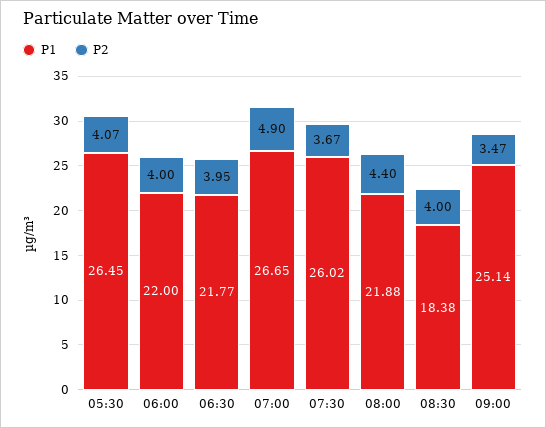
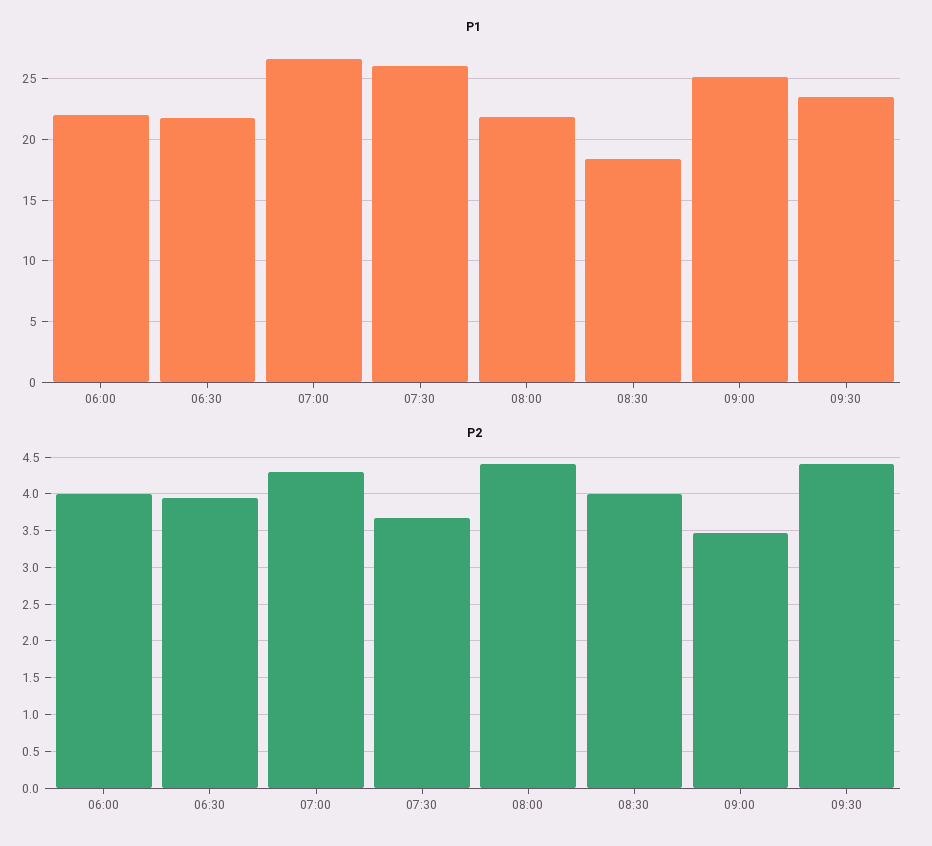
P1, 05:30: 26.45 -> none
P2, 05:30: 4.07 -> none
P2, 07:00: 4.9 -> 4.3
P1, 09:30: none -> 23.5
P2, 09:30: none -> 4.4

